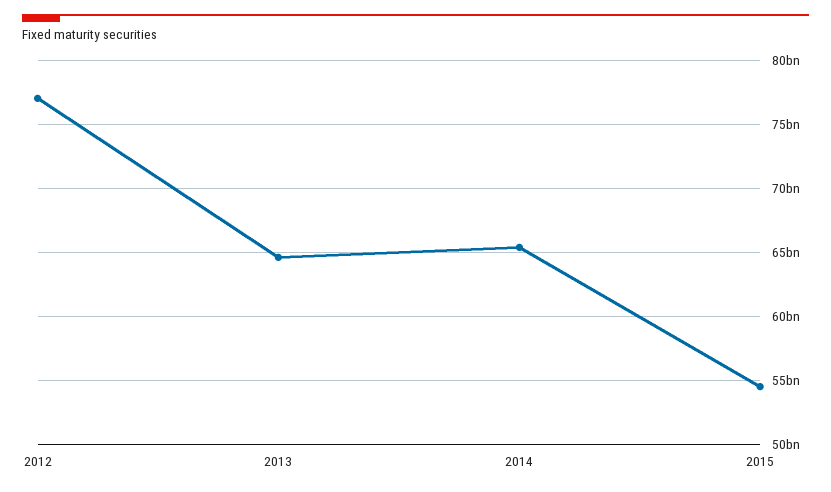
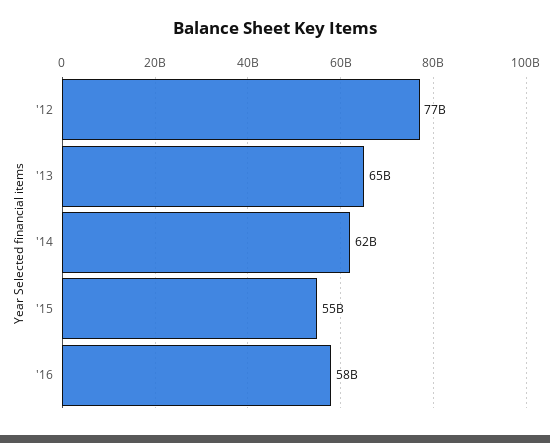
2014: 65500000000 -> 62000000000
'16: none -> 58000000000

